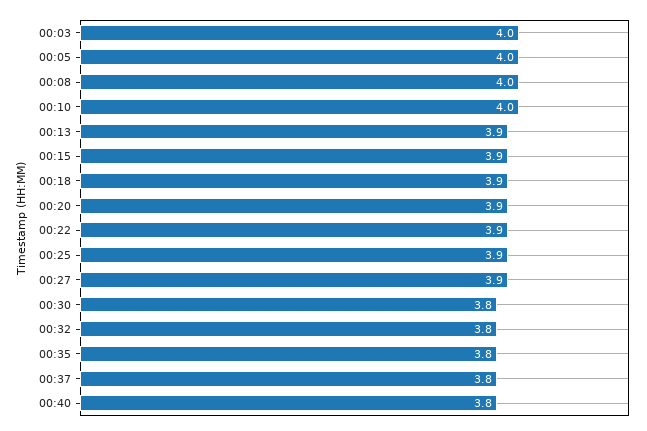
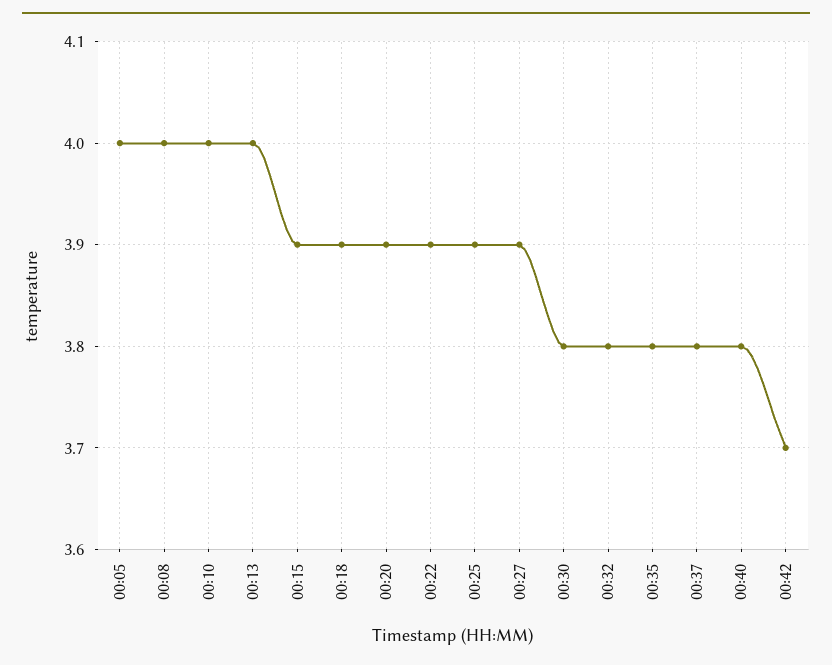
00:03: 4 -> none
00:13: 3.9 -> 4
00:42: none -> 3.7

